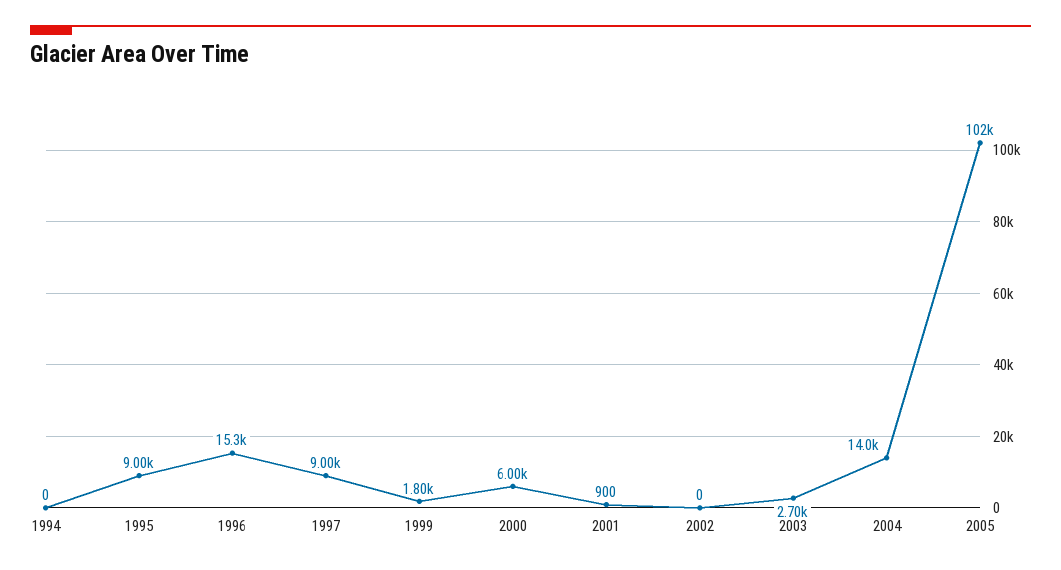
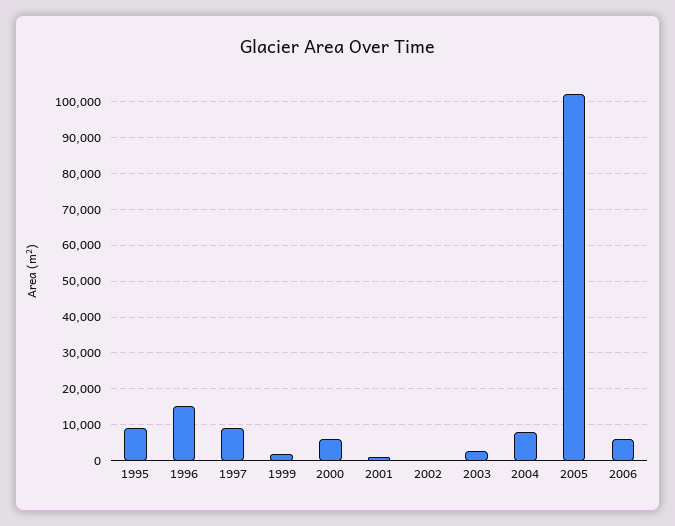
1994: 0 -> none
2004: 14000 -> 8000
2006: none -> 6000

